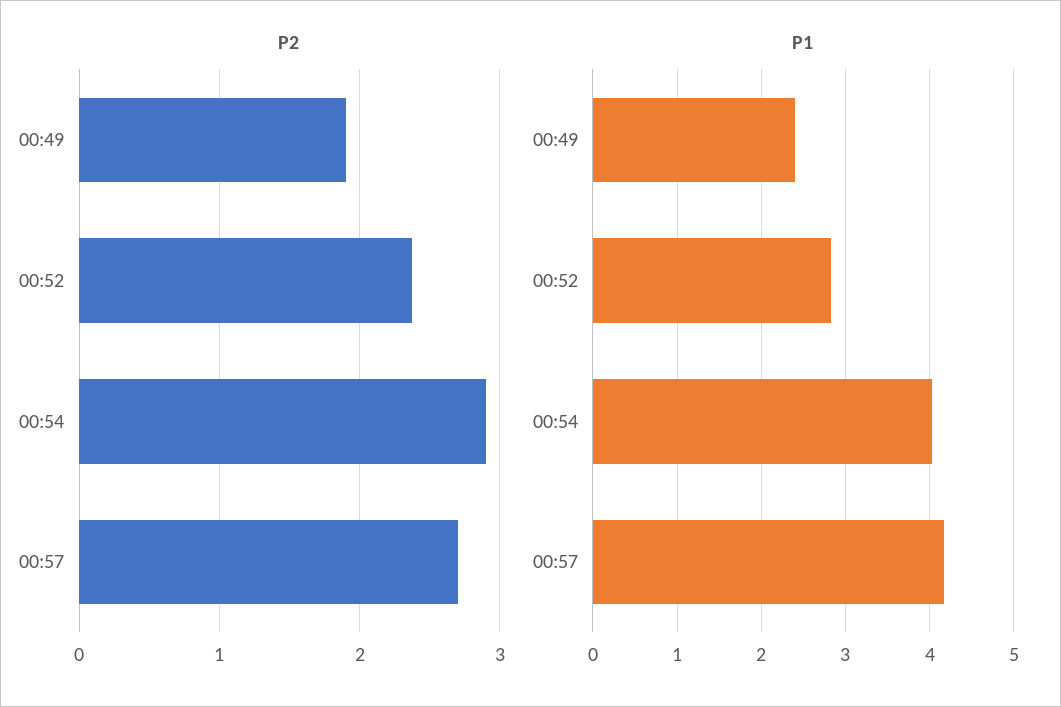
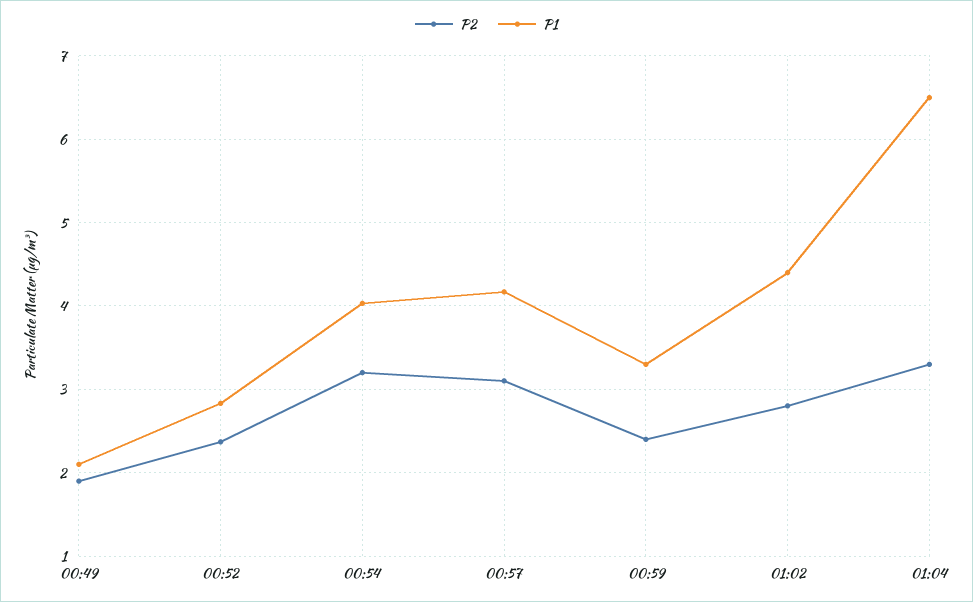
P2, 00:54: 2.9 -> 3.2
P2, 00:57: 2.7 -> 3.1
P1, 00:49: 2.4 -> 2.1
P2, 00:59: none -> 2.4
P1, 00:59: none -> 3.3
P2, 01:02: none -> 2.8
P1, 01:02: none -> 4.4
P2, 01:04: none -> 3.3
P1, 01:04: none -> 6.5

